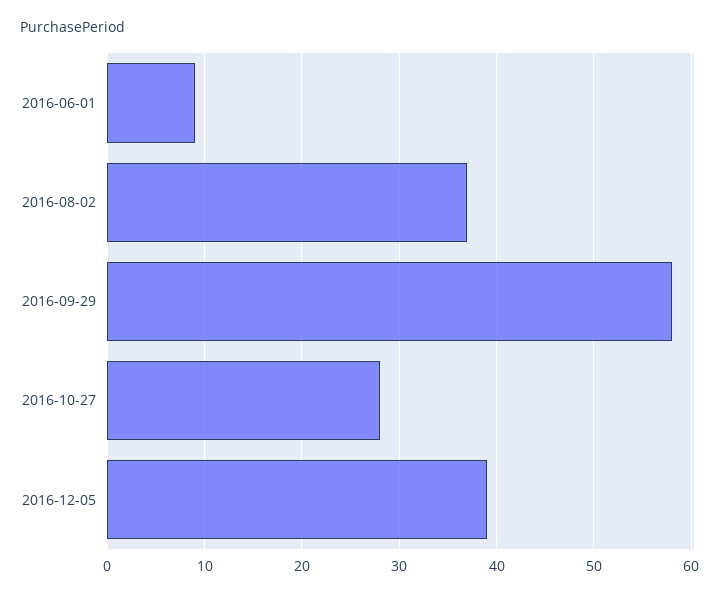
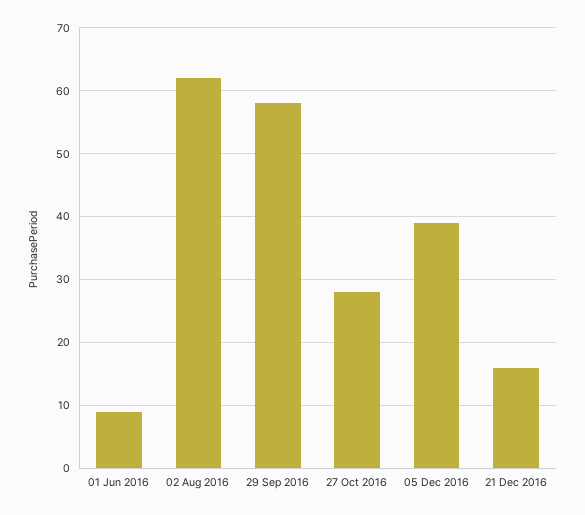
2016-08-02: 37 -> 62
21 Dec 2016: none -> 16

